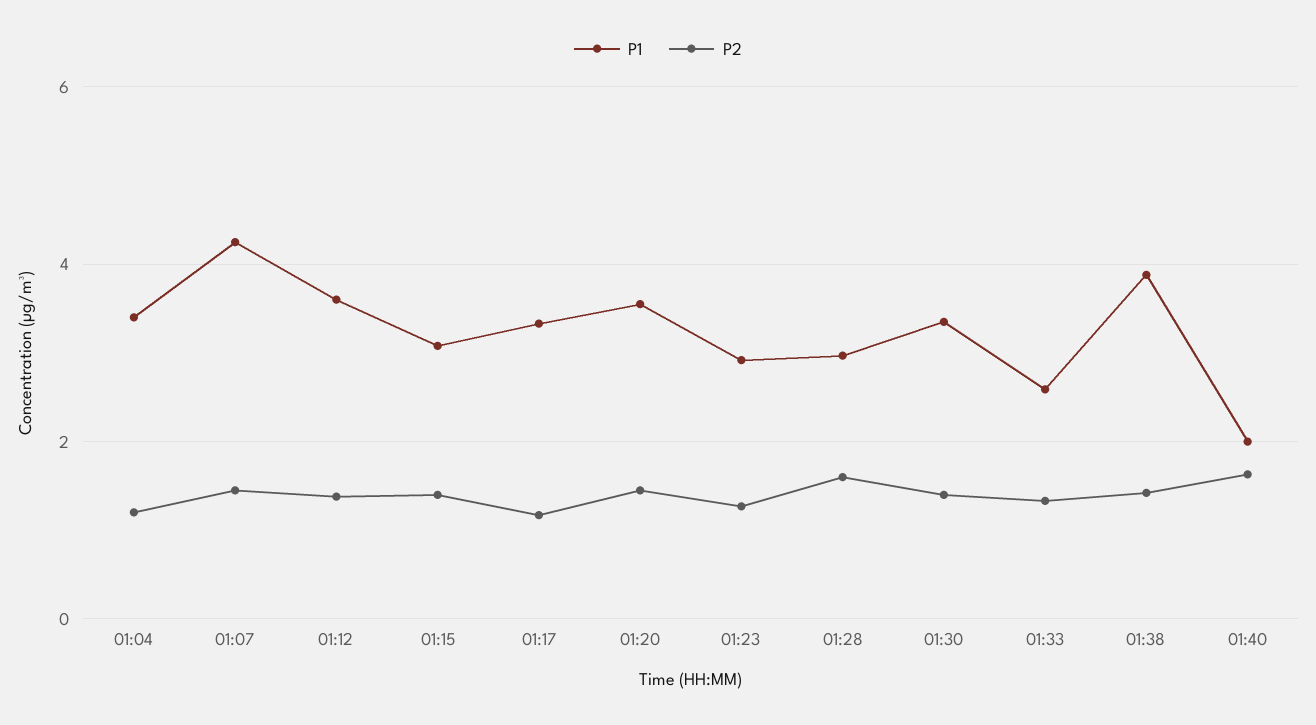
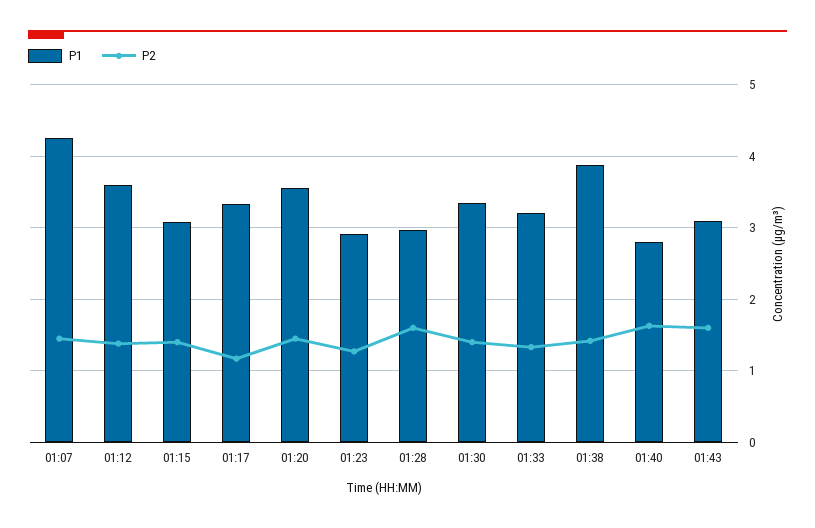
P1, 01:04: 3.4 -> none
P2, 01:04: 1.2 -> none
P1, 01:33: 2.6 -> 3.2
P1, 01:40: 2 -> 2.8
P1, 01:43: none -> 3.1
P2, 01:43: none -> 1.6

